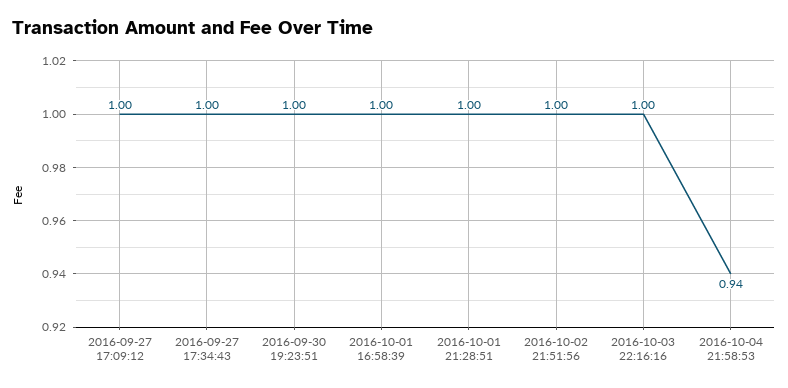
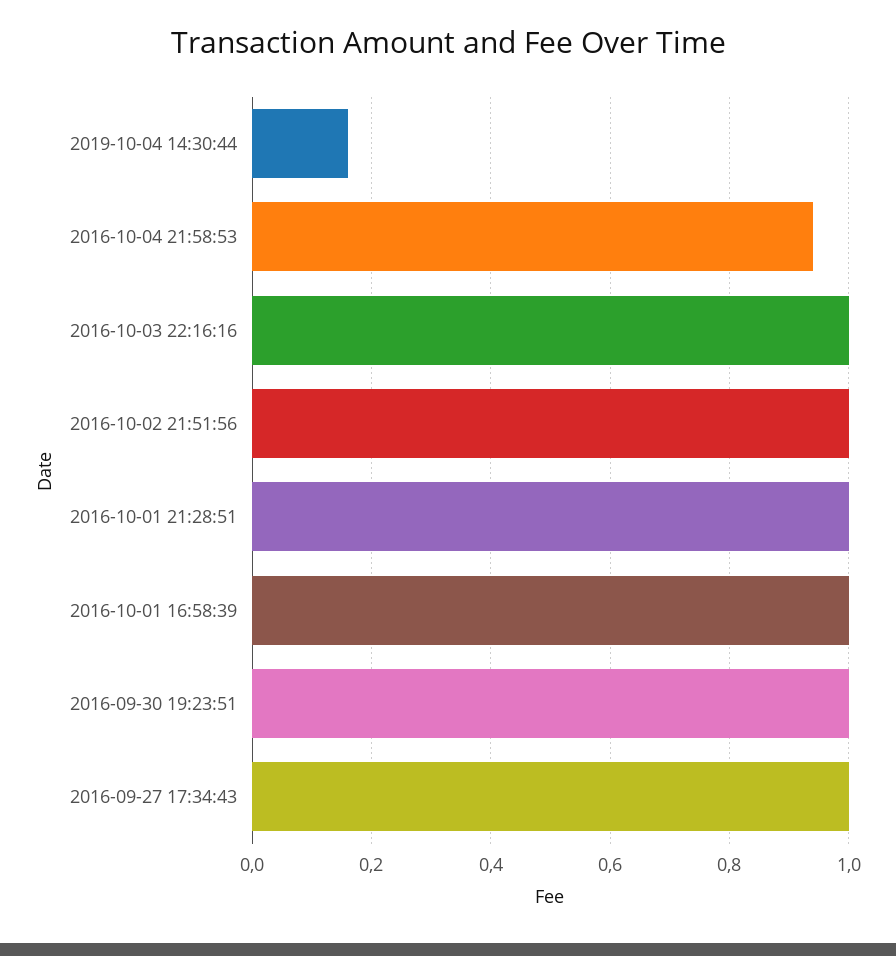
2016-09-27 17:09:12: 1 -> none
2019-10-04 14:30:44: none -> 0.15

